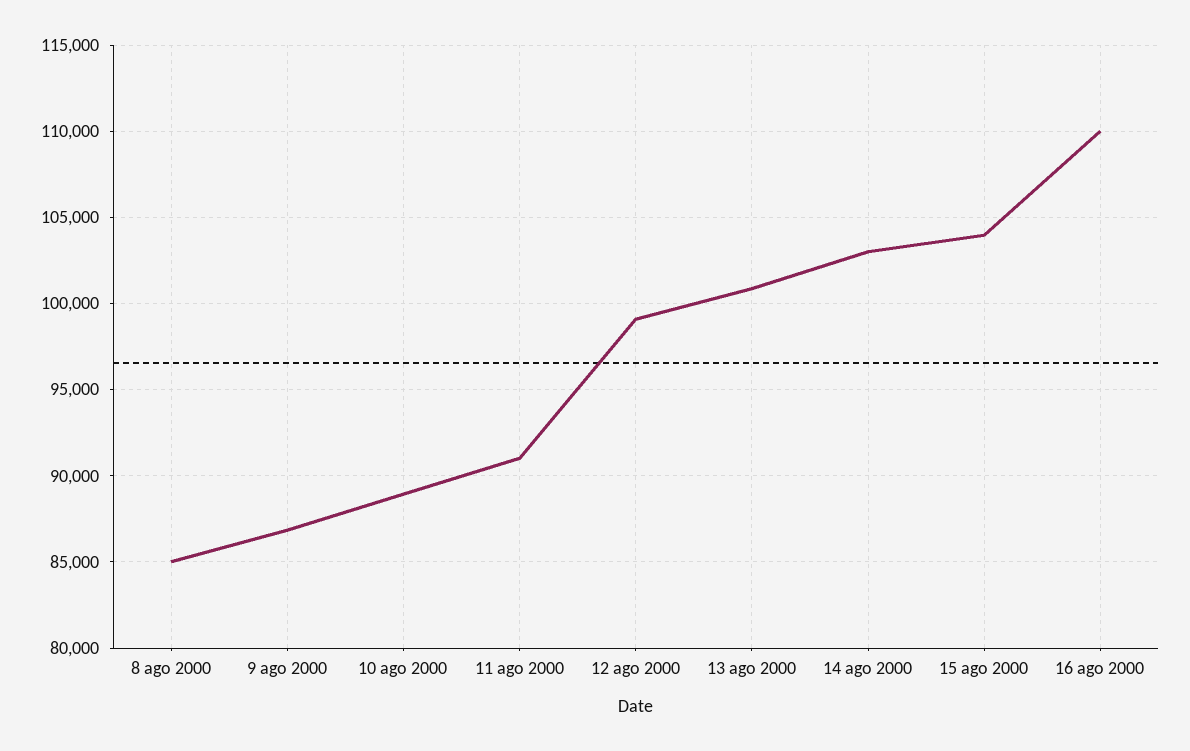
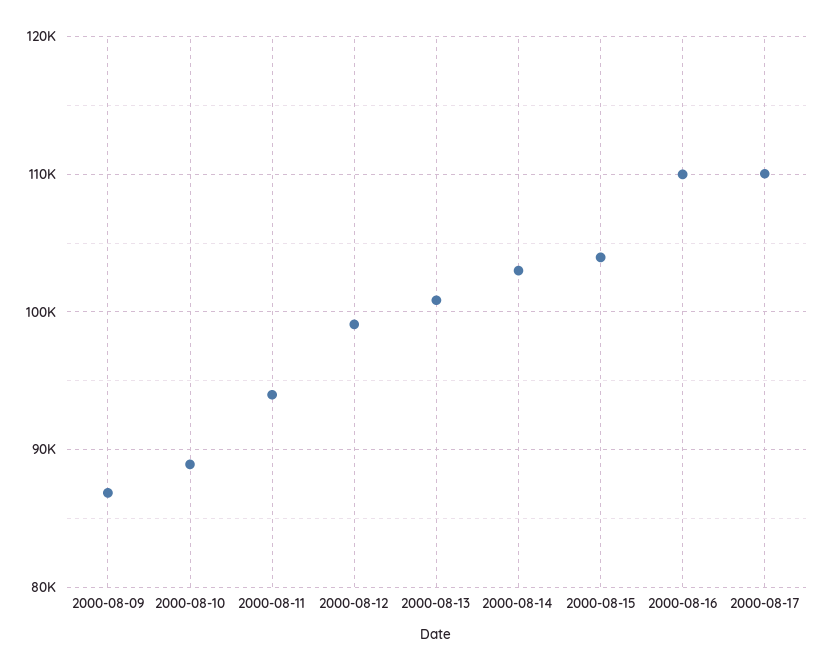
8 ago 2000: 85000 -> none
11 ago 2000: 91000 -> 94000
2000-08-17: none -> 110000

